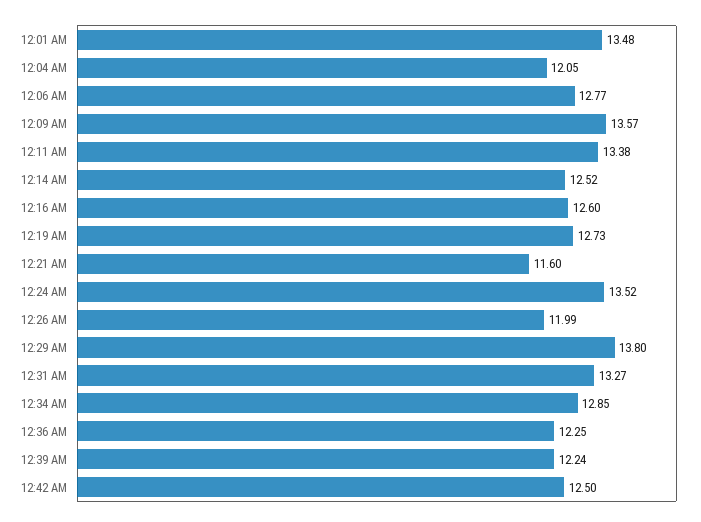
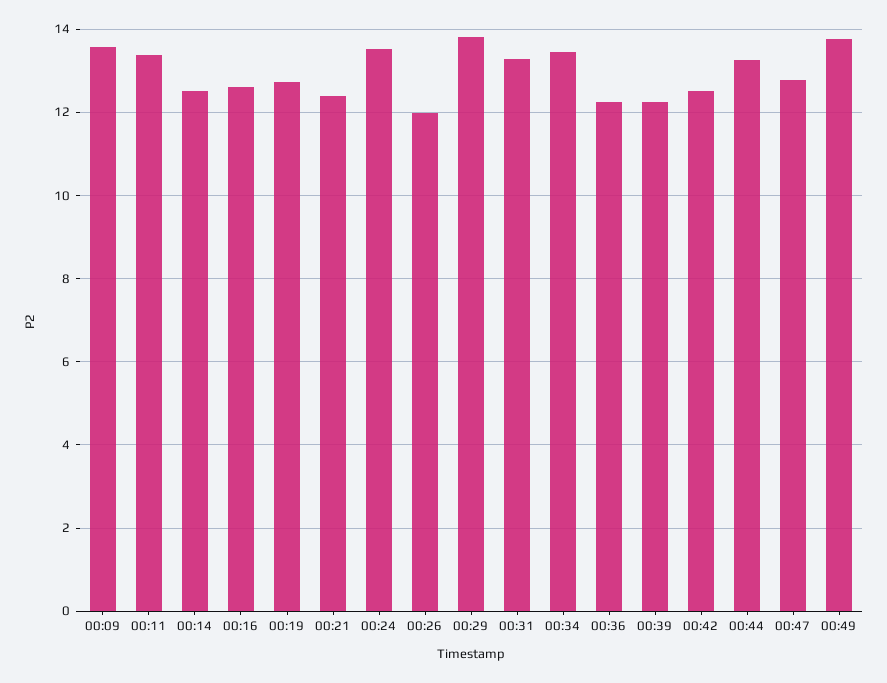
12:01 AM: 13.48 -> none
12:04 AM: 12.05 -> none
12:06 AM: 12.77 -> none
12:21 AM: 11.6 -> 12.4
12:34 AM: 12.85 -> 13.4
00:44: none -> 13.2
00:47: none -> 12.8
00:49: none -> 13.8

